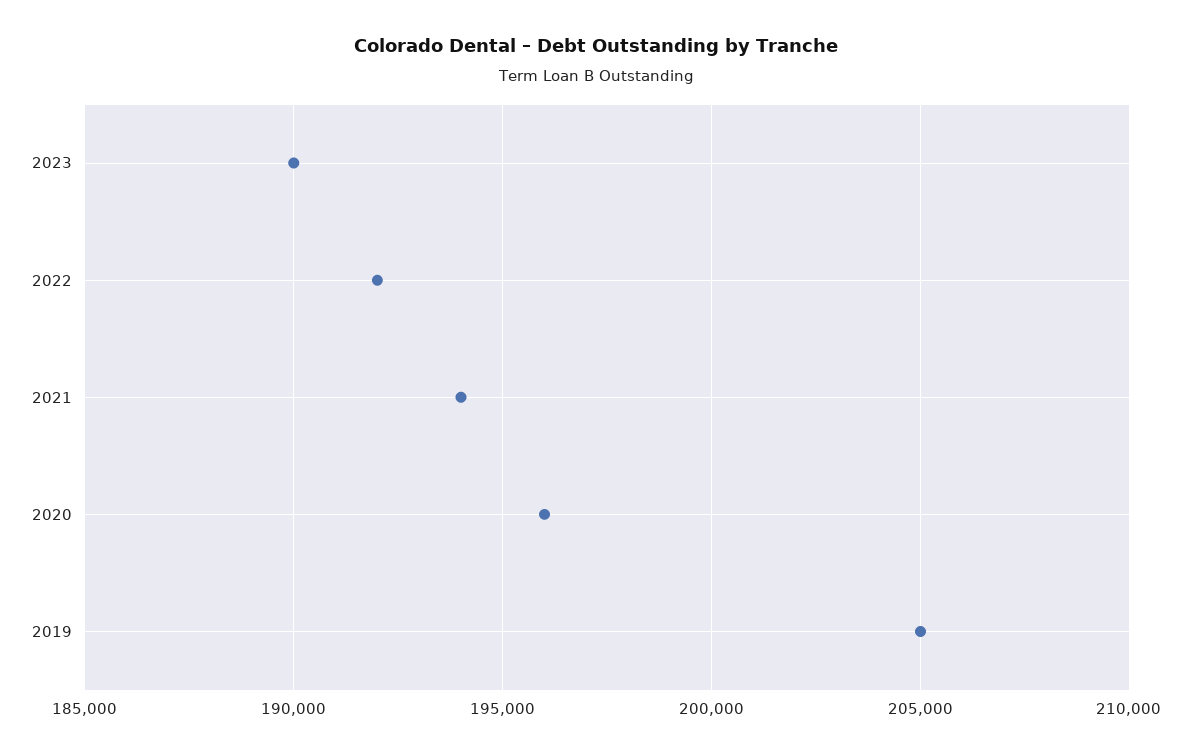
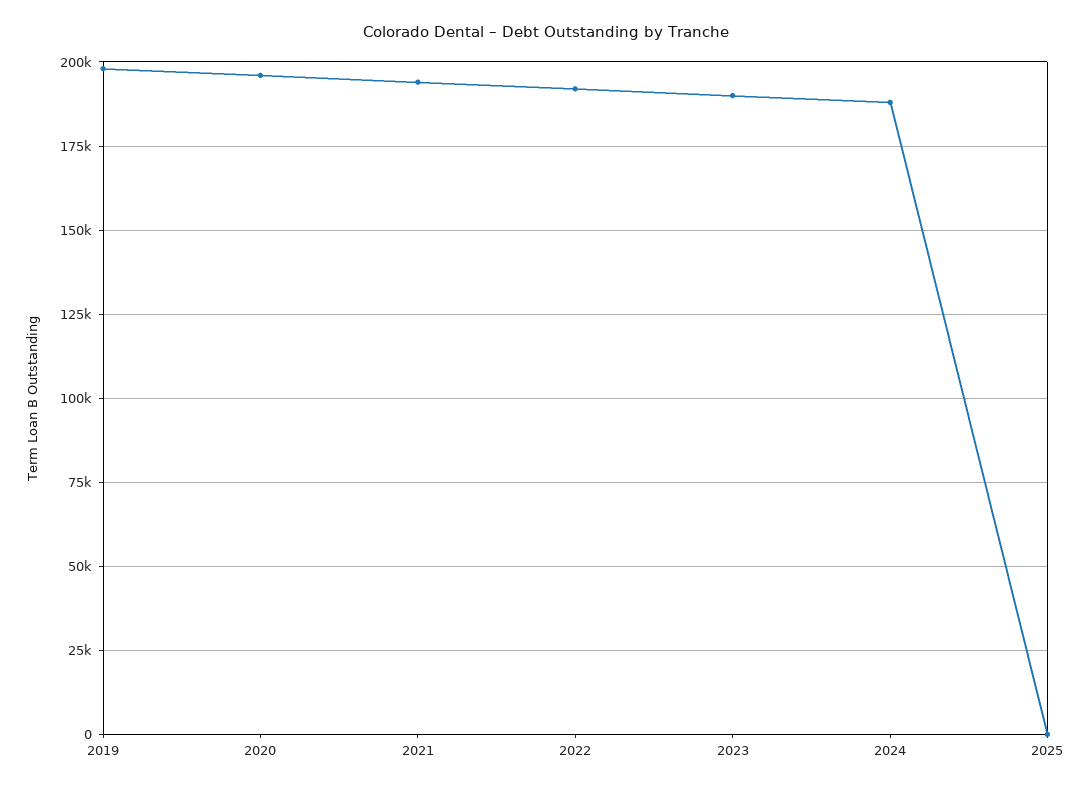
2019: 205000 -> 197500
2024: none -> 187500
2025: none -> 0

